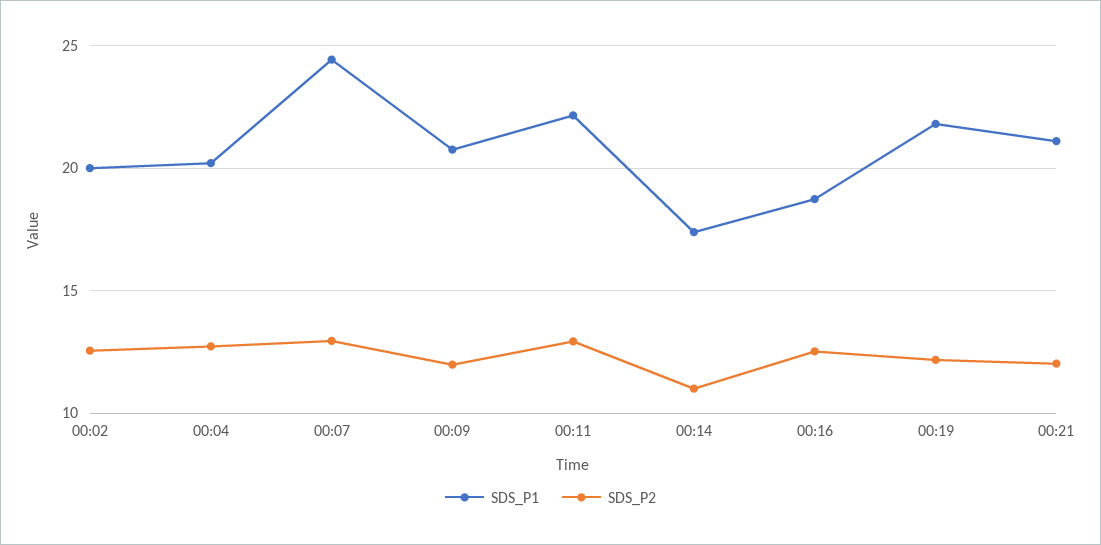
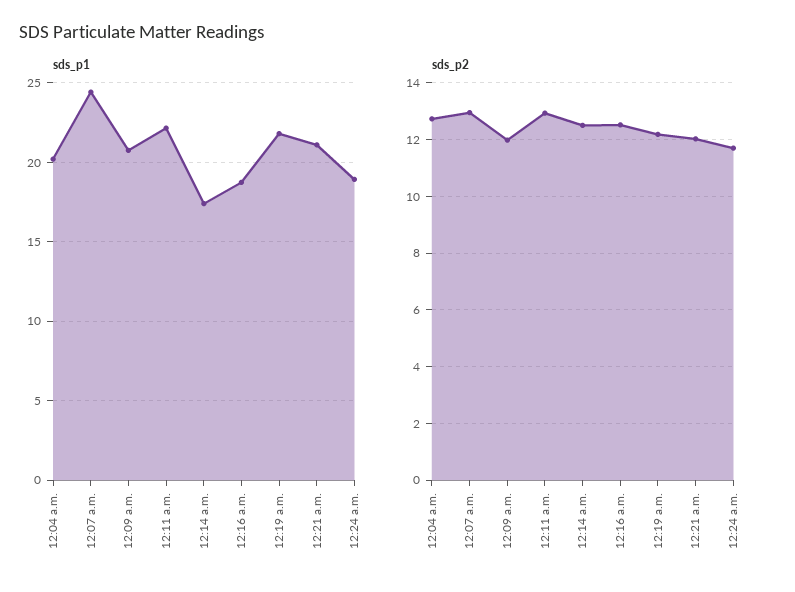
SDS_P1, 00:02: 20 -> none
SDS_P2, 00:02: 12.5 -> none
SDS_P2, 00:14: 11 -> 12.5
SDS_P1, 12:24 a.m.: none -> 19
SDS_P2, 12:24 a.m.: none -> 11.75

